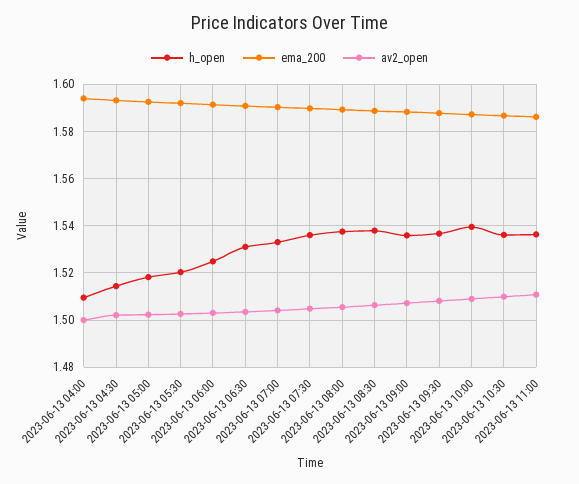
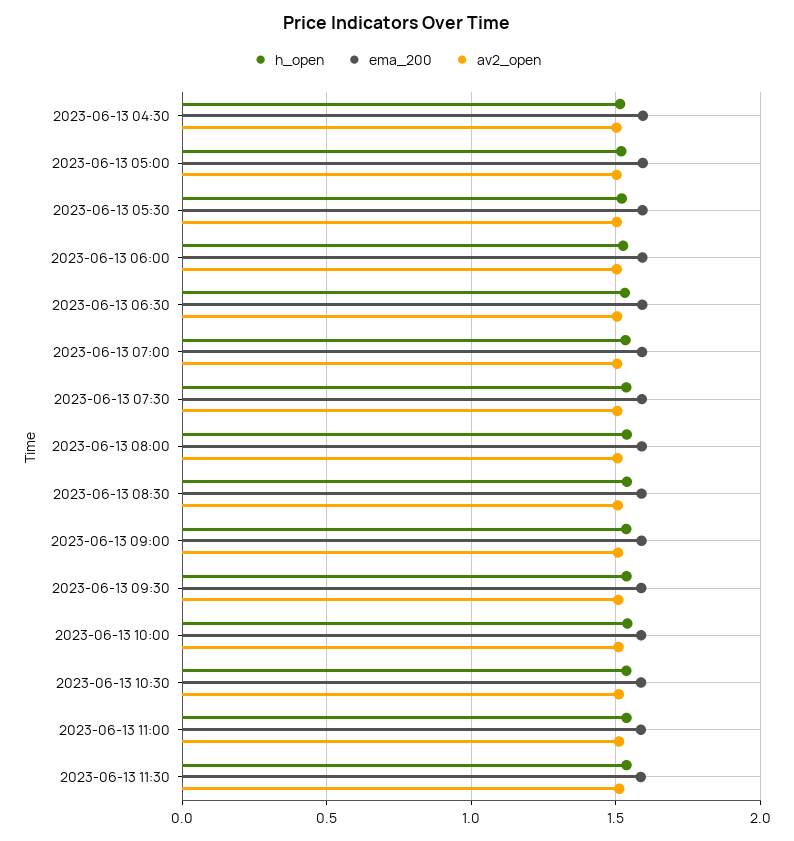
h_open, 2023-06-13 04:00: 1.51 -> none
ema_200, 2023-06-13 04:00: 1.595 -> none
av2_open, 2023-06-13 04:00: 1.5 -> none
h_open, 2023-06-13 11:30: none -> 1.55
ema_200, 2023-06-13 11:30: none -> 1.6
av2_open, 2023-06-13 11:30: none -> 1.5

